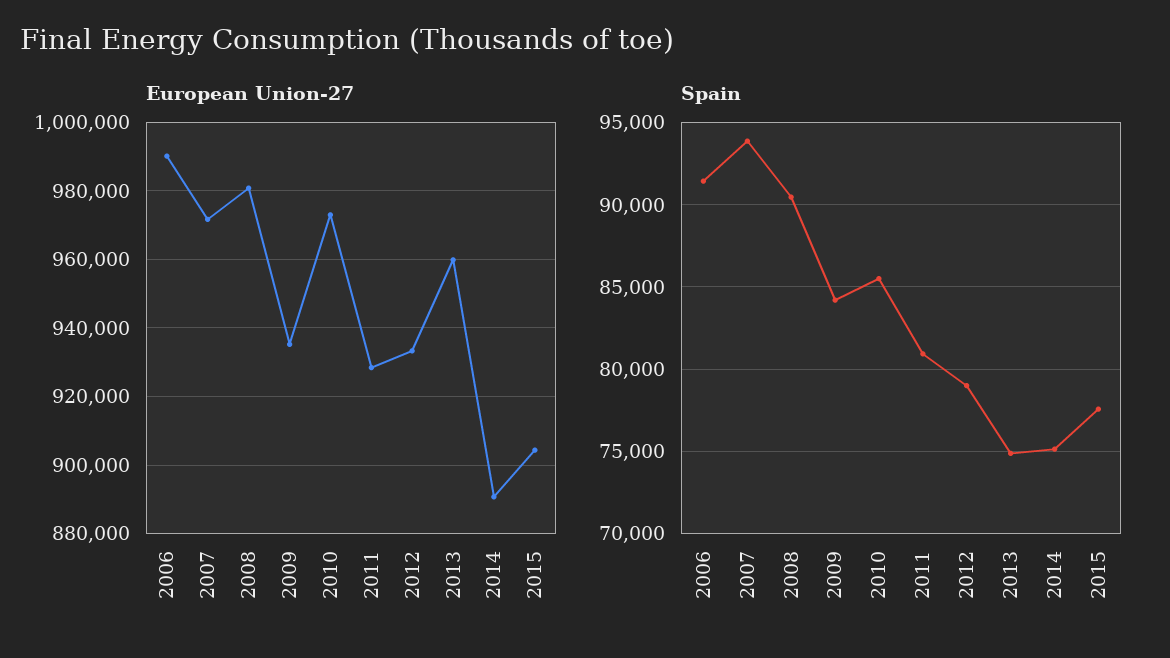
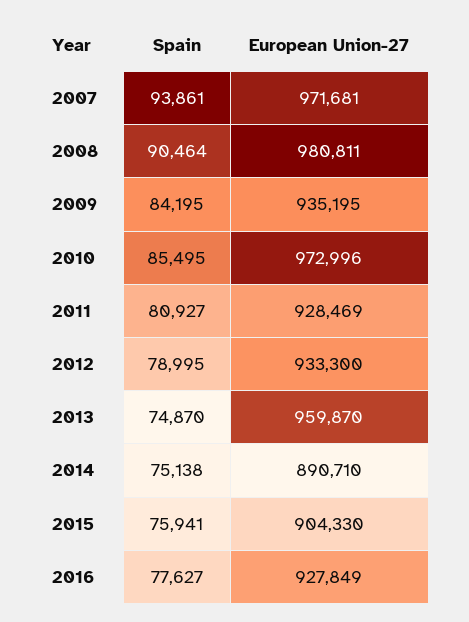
European Union-27, 2006: 990000 -> none
Spain, 2006: 91500 -> none
Spain, 2015: 77500 -> 75941
Spain, 2016: none -> 77627
European Union-27, 2016: none -> 927849

